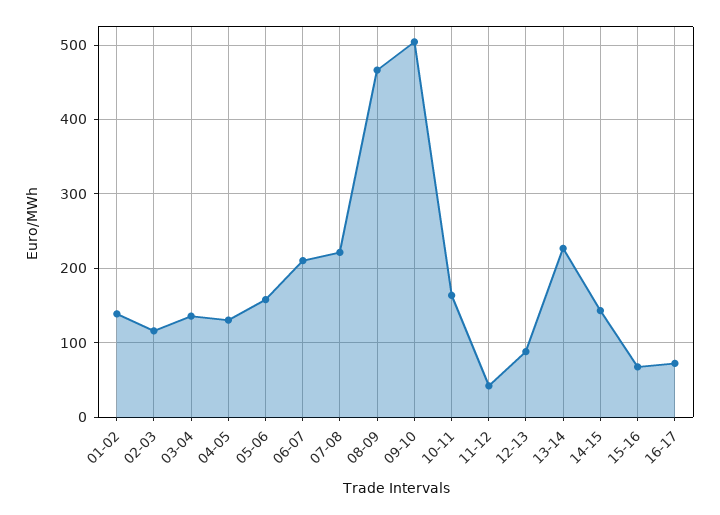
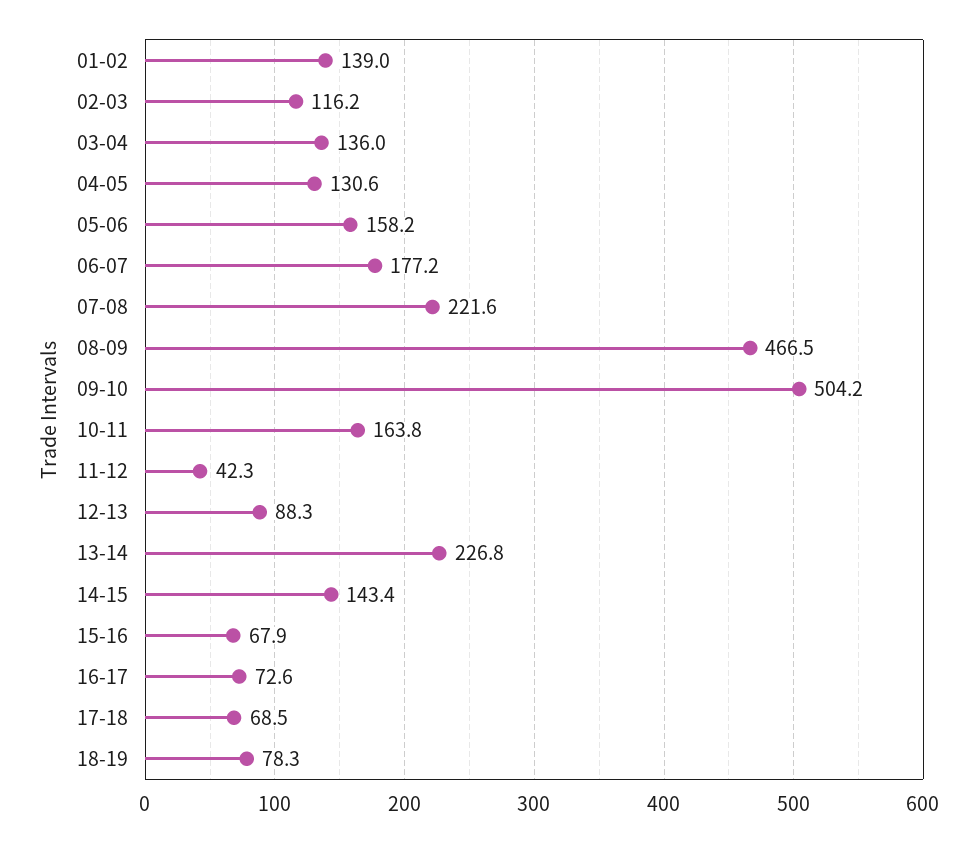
06-07: 210 -> 177.2
17-18: none -> 68.5
18-19: none -> 78.3

